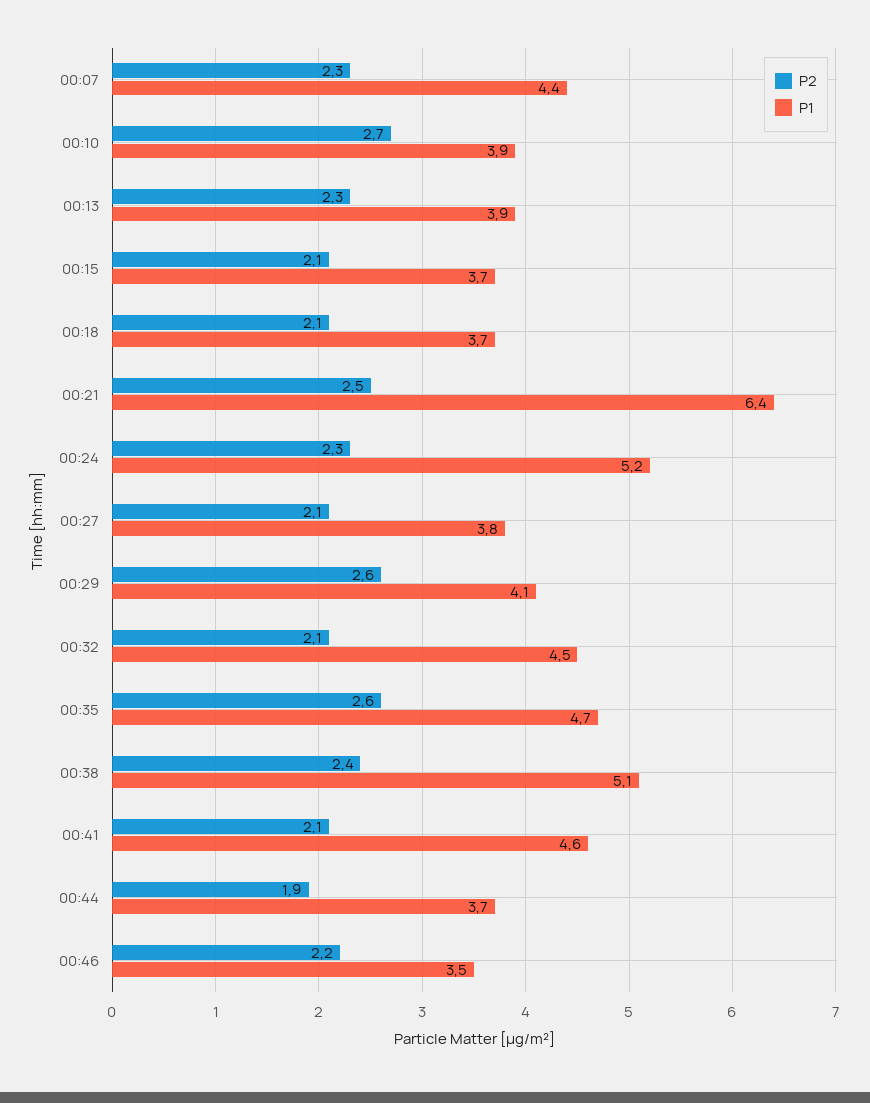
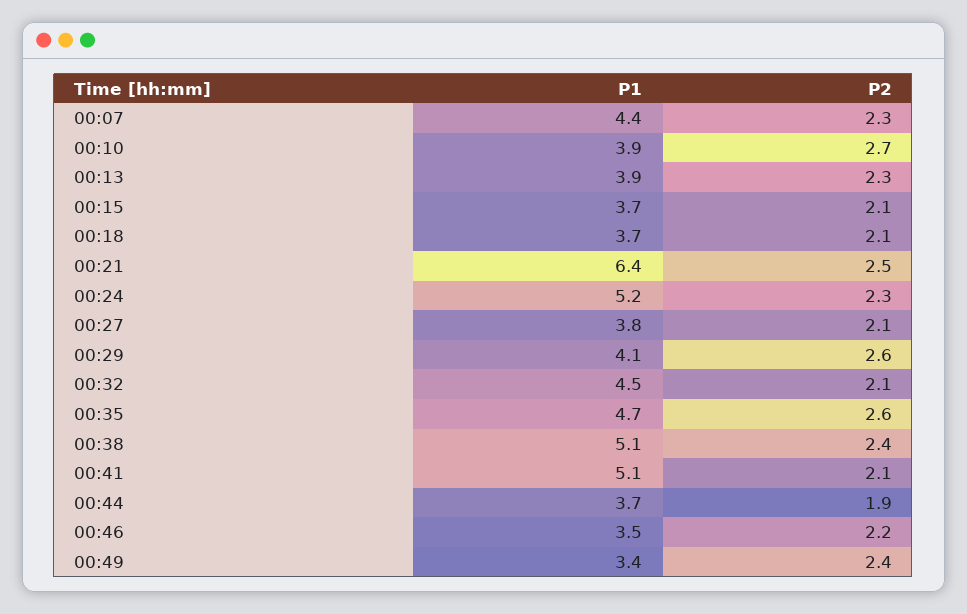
P1, 00:41: 4.6 -> 5.1
P1, 00:49: none -> 3.4
P2, 00:49: none -> 2.4

